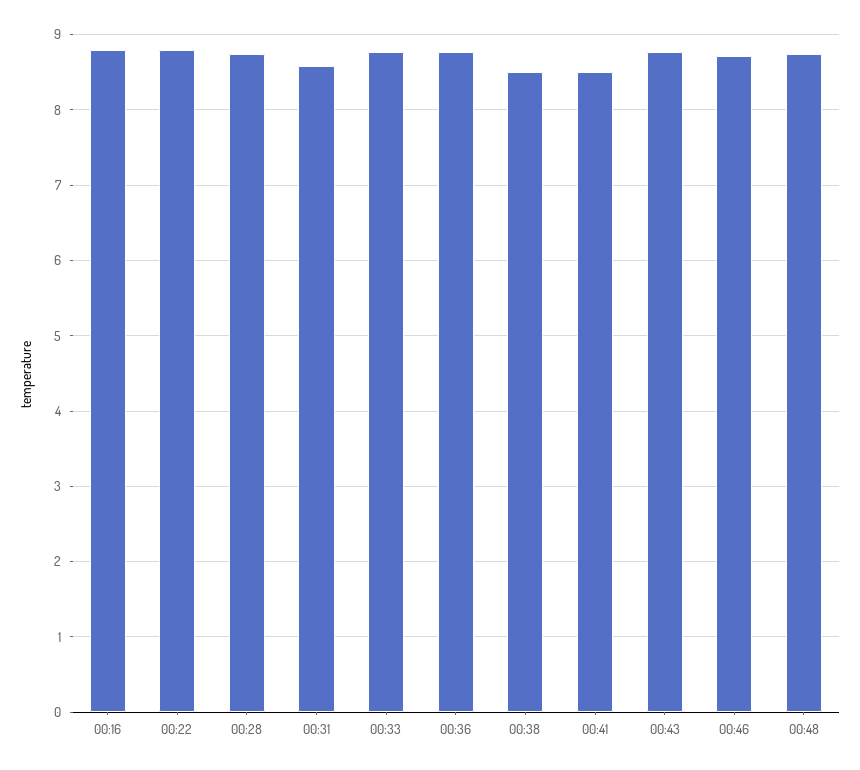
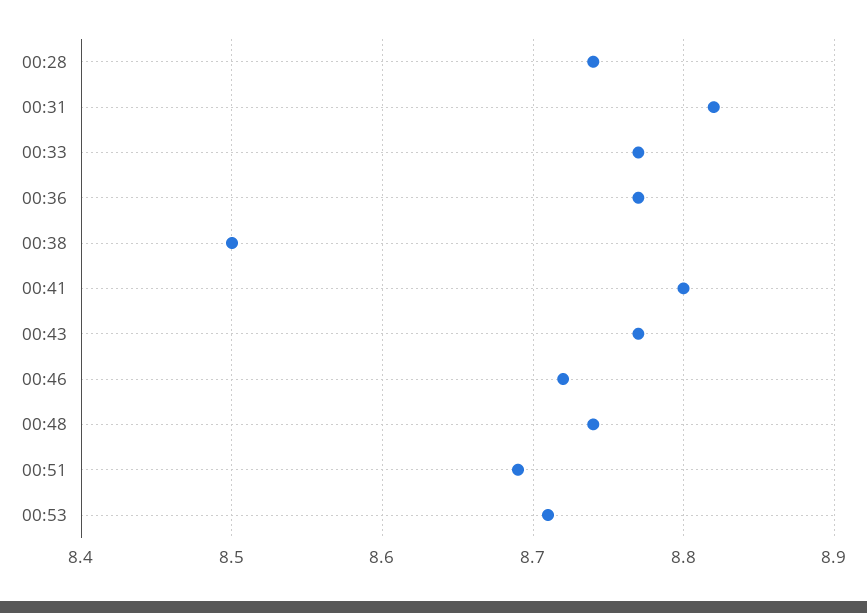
00:16: 8.8 -> none
00:22: 8.8 -> none
00:31: 8.6 -> 8.82
00:41: 8.5 -> 8.8
00:51: none -> 8.69
00:53: none -> 8.71

